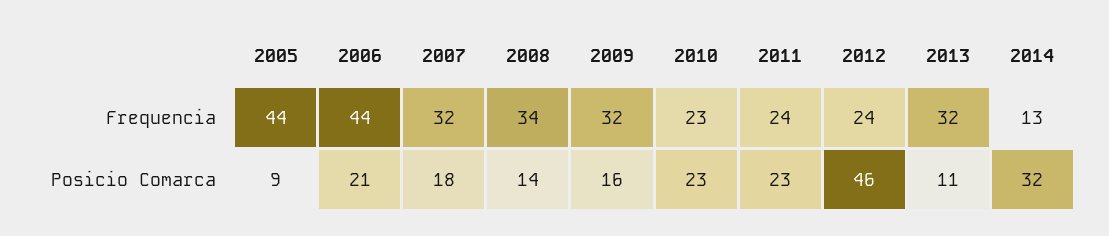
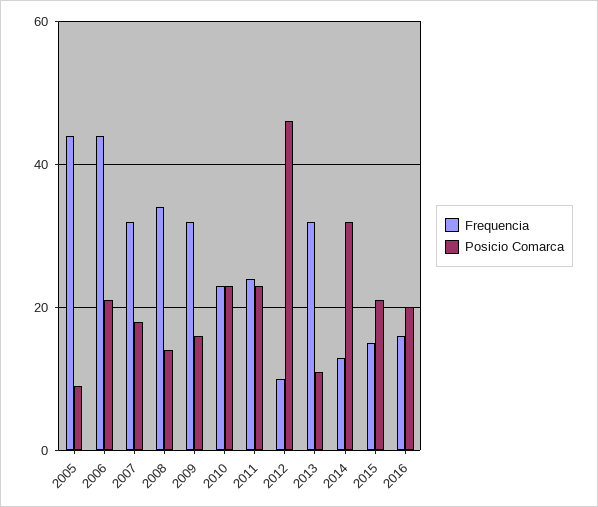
Frequencia, 2012: 24 -> 10
Frequencia, 2015: none -> 15
Posicio Comarca, 2015: none -> 20
Frequencia, 2016: none -> 15
Posicio Comarca, 2016: none -> 20

